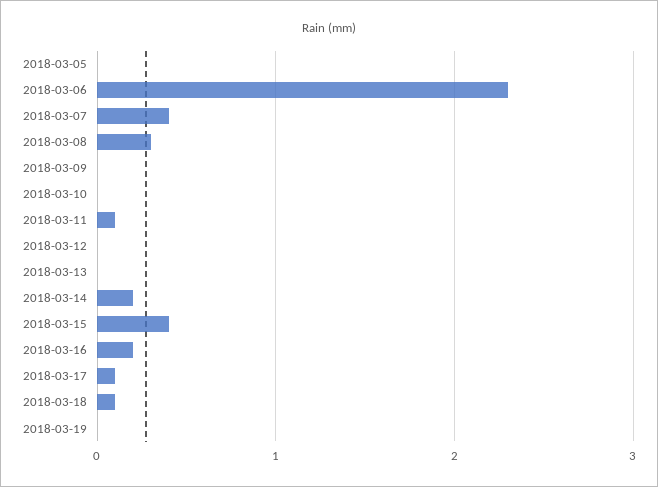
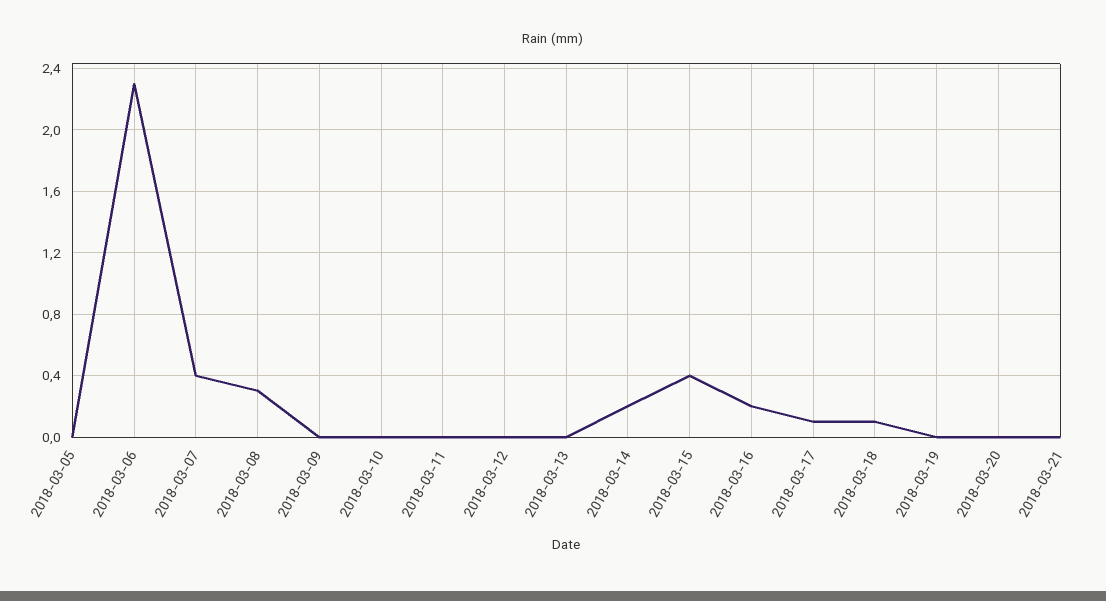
2018-03-11: 0.1 -> 0
2018-03-20: none -> 0
2018-03-21: none -> 0

